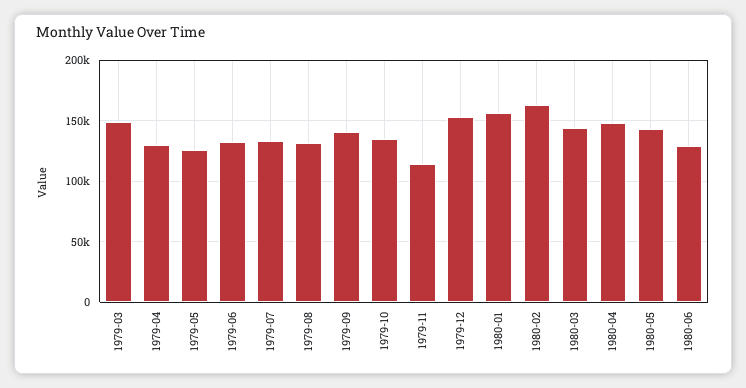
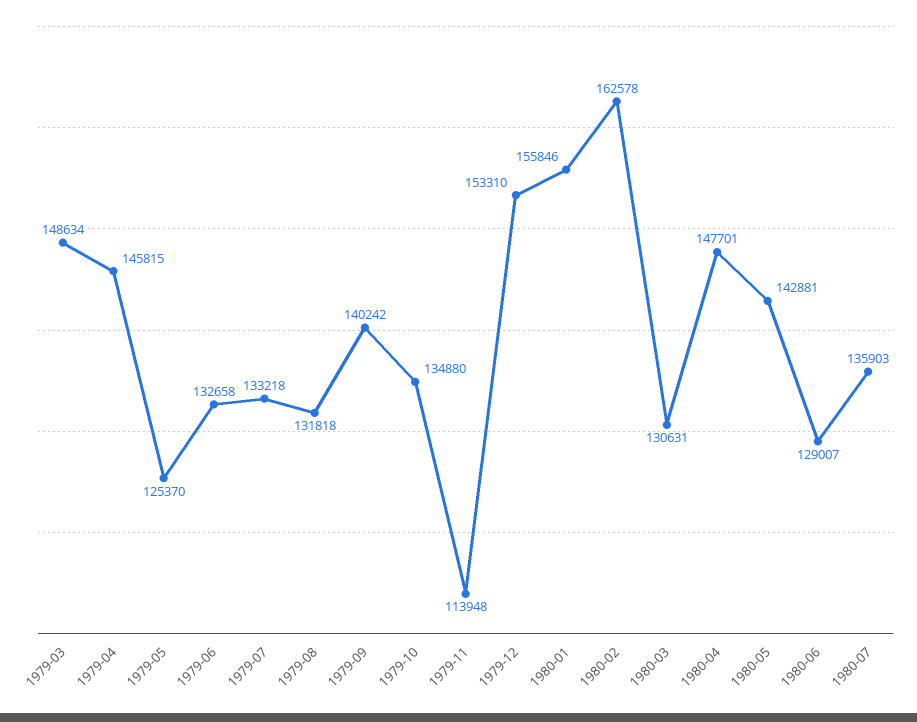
1979-04: 130000 -> 145815
1980-03: 145000 -> 130631
1980-07: none -> 135903

